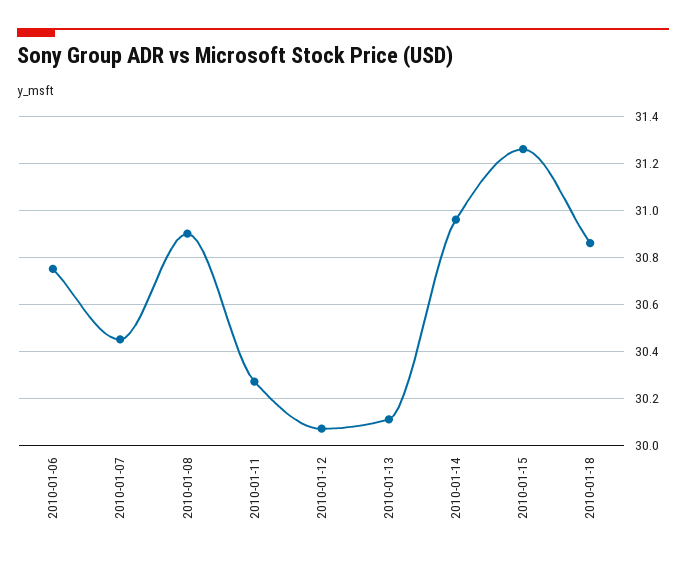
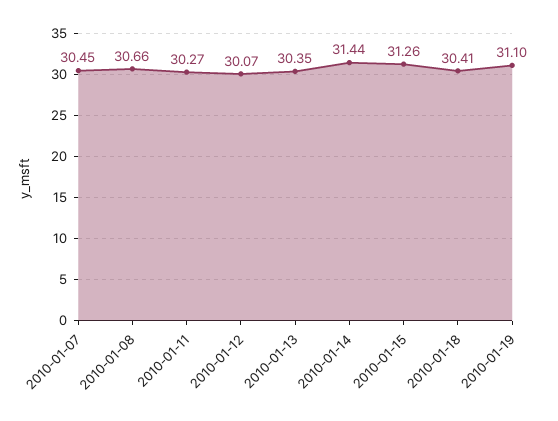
2010-01-06: 30.75 -> none
2010-01-08: 30.9 -> 30.66
2010-01-13: 30.1 -> 30.35
2010-01-14: 30.95 -> 31.44
2010-01-18: 30.85 -> 30.41
2010-01-19: none -> 31.1

